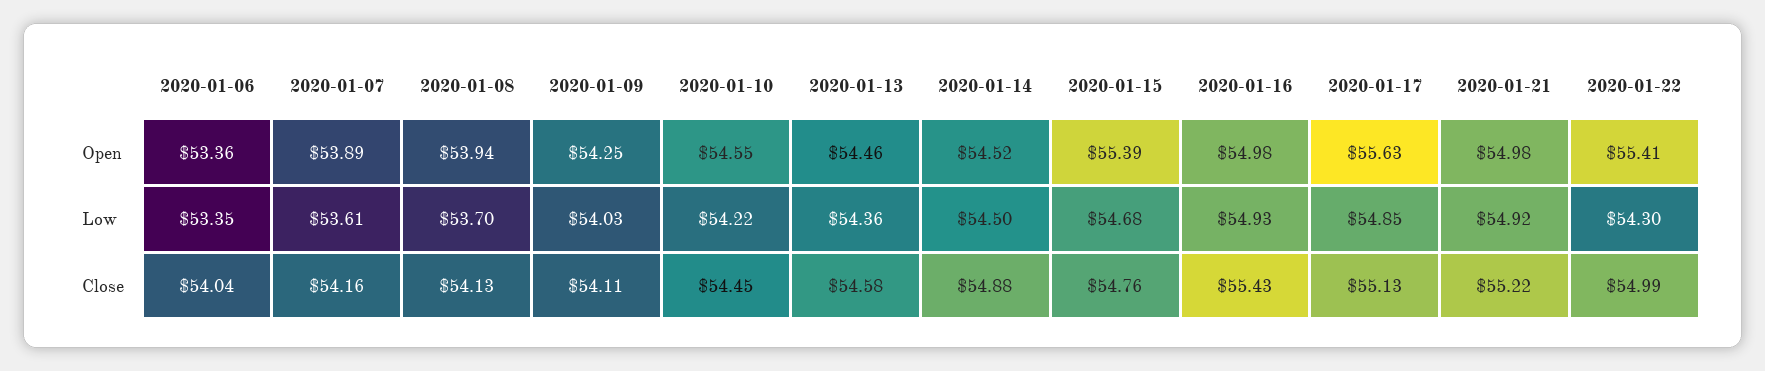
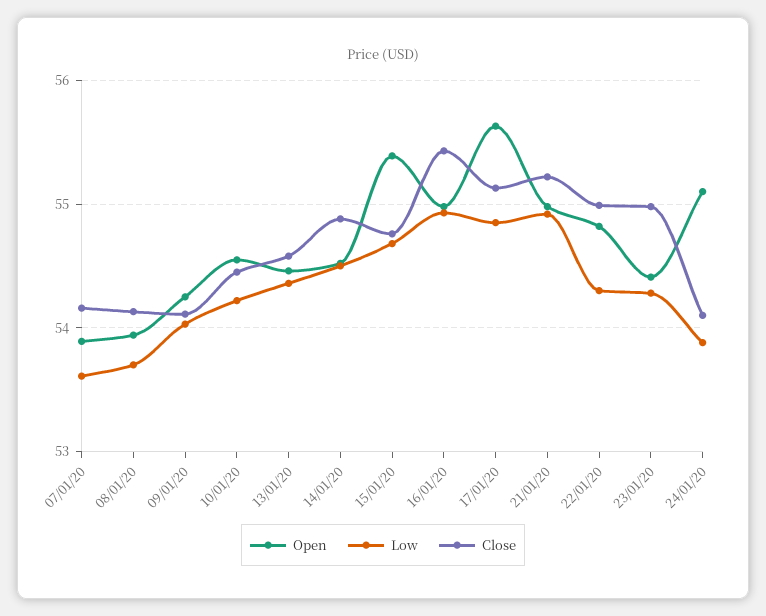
Open, 2020-01-06: 53.36 -> none
Open, 2020-01-22: 55.41 -> 54.8
Low, 2020-01-06: 53.35 -> none
Close, 2020-01-06: 54.04 -> none
Open, 23/01/20: none -> 54.4
Low, 23/01/20: none -> 54.3
Close, 23/01/20: none -> 55
Open, 24/01/20: none -> 55.1
Low, 24/01/20: none -> 53.9
Close, 24/01/20: none -> 54.1

